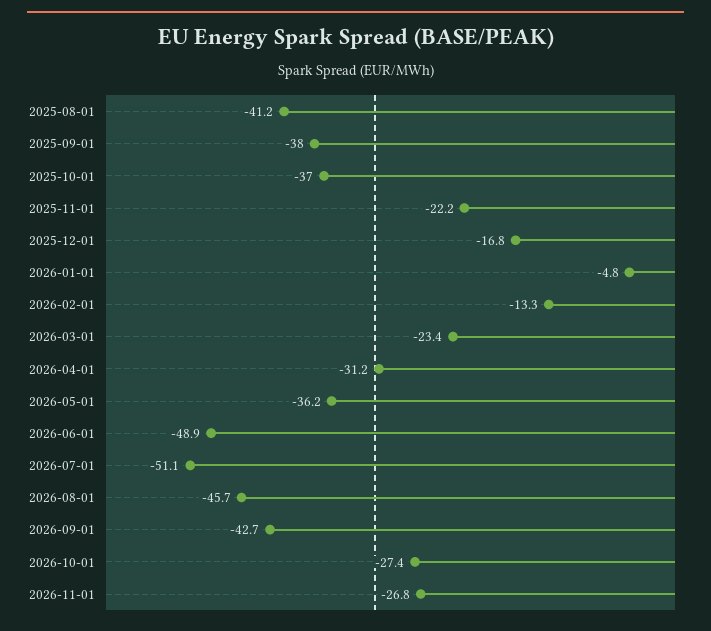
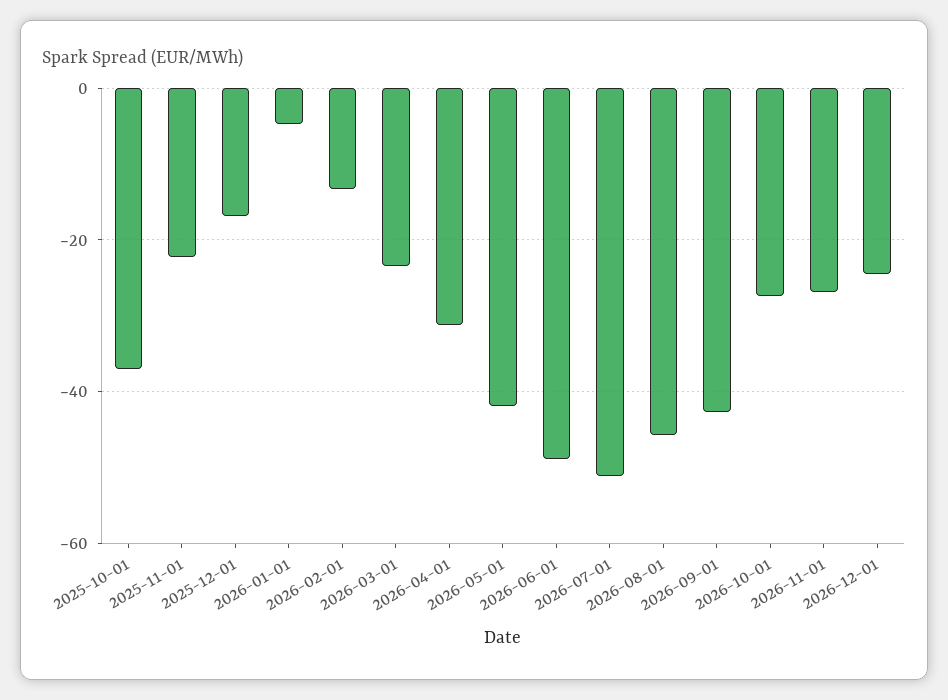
2025-08-01: -41.2 -> none
2025-09-01: -38 -> none
2026-05-01: -36.2 -> -42
2026-12-01: none -> -24

